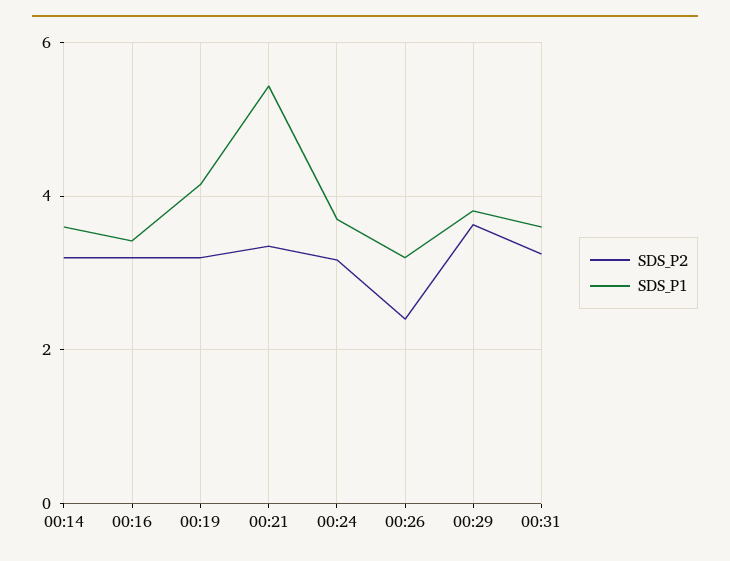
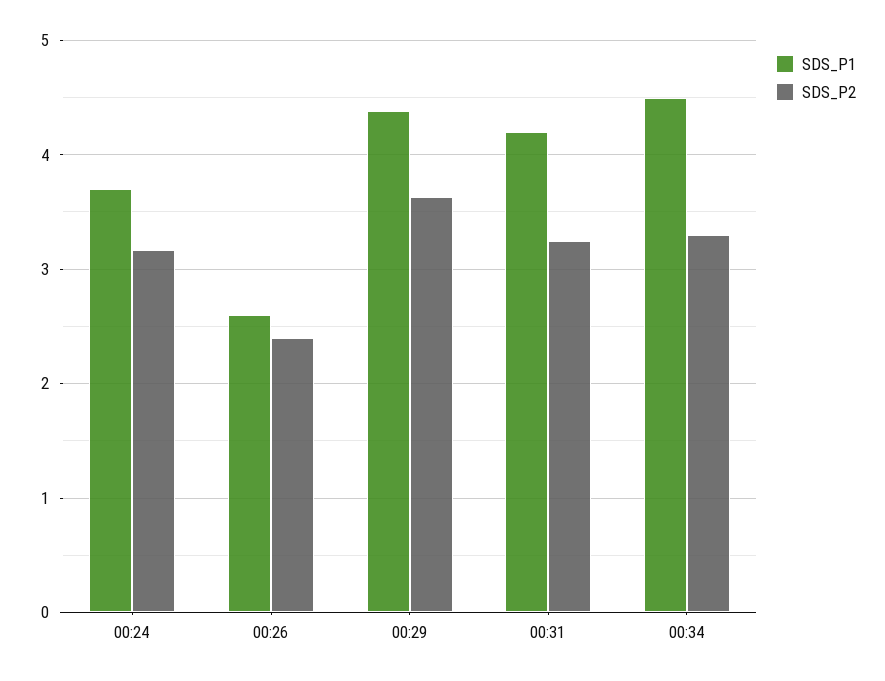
SDS_P2, 00:14: 3.2 -> none
SDS_P1, 00:14: 3.6 -> none
SDS_P2, 00:16: 3.2 -> none
SDS_P1, 00:16: 3.4 -> none
SDS_P2, 00:19: 3.2 -> none
SDS_P1, 00:19: 4.2 -> none
SDS_P2, 00:21: 3.4 -> none
SDS_P1, 00:21: 5.4 -> none
SDS_P1, 00:26: 3.2 -> 2.6
SDS_P1, 00:29: 3.8 -> 4.4
SDS_P1, 00:31: 3.6 -> 4.2
SDS_P1, 00:34: none -> 4.5
SDS_P2, 00:34: none -> 3.3

